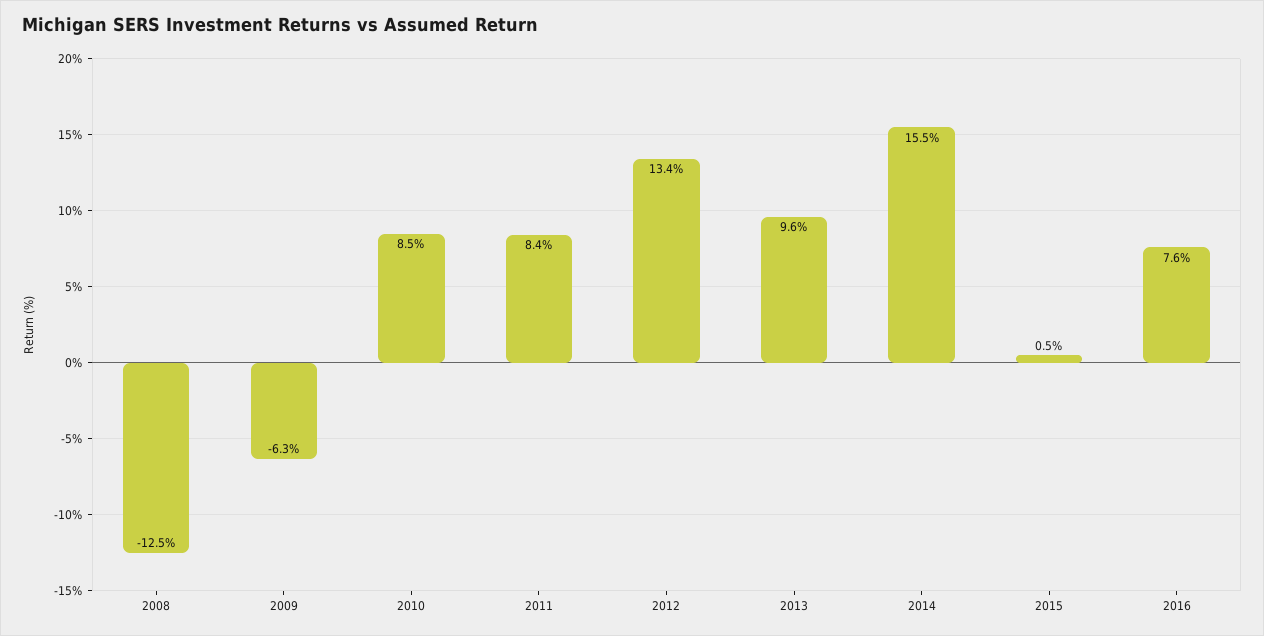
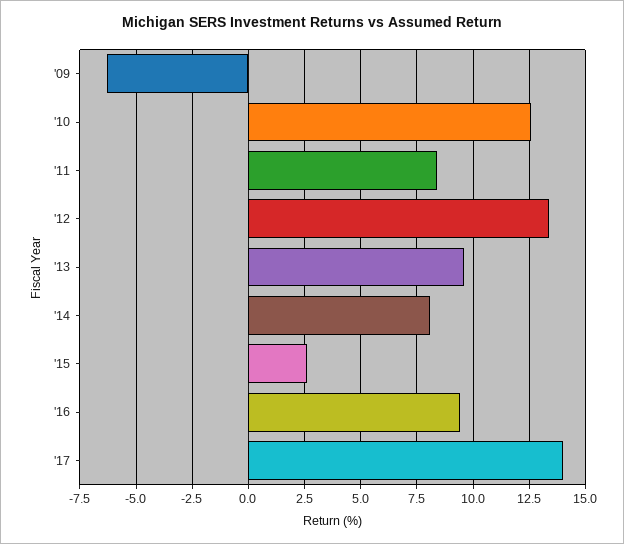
2008: -12.5 -> none
2010: 8.5 -> 12.5
2014: 15.5 -> 8
2015: 0.5 -> 2.5
2016: 7.6 -> 9.5
'17: none -> 14

